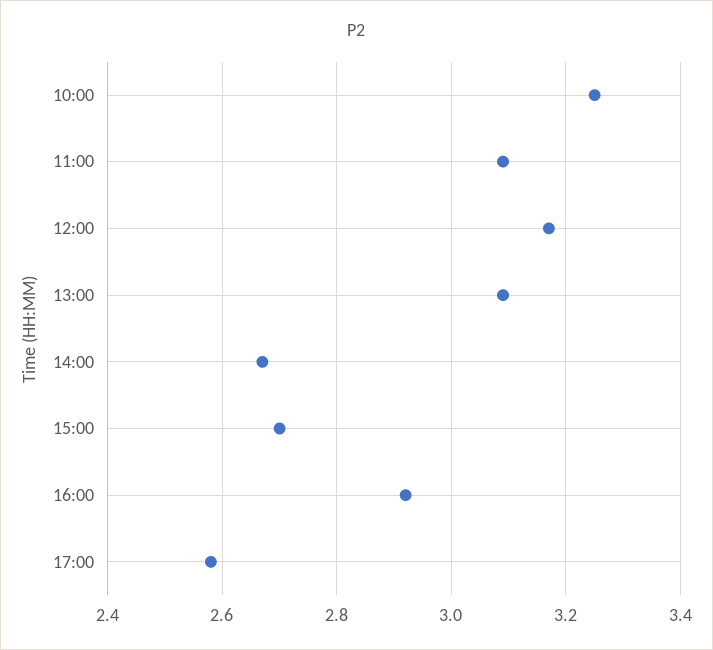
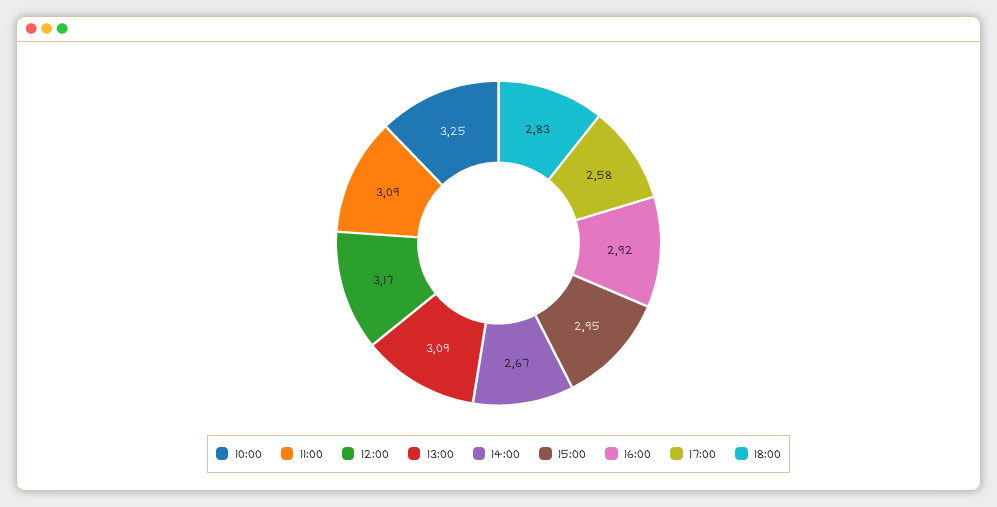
15:00: 2.7 -> 2.95
18:00: none -> 2.83

